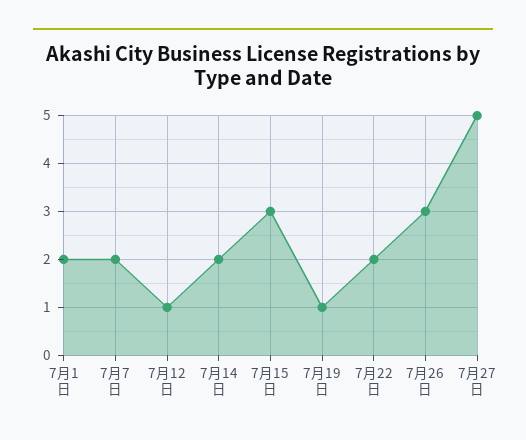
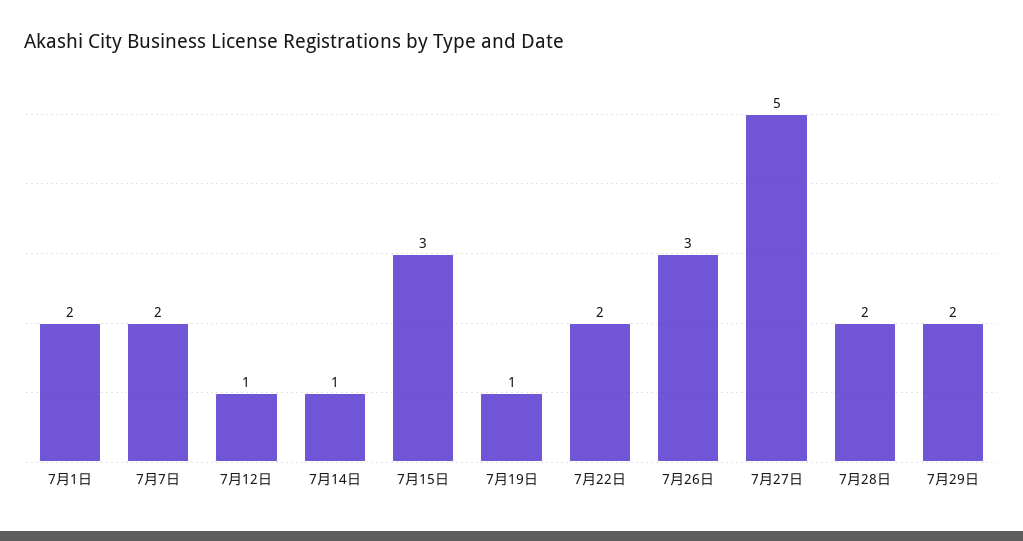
7月14日: 2 -> 1
7月28日: none -> 2
7月29日: none -> 2

